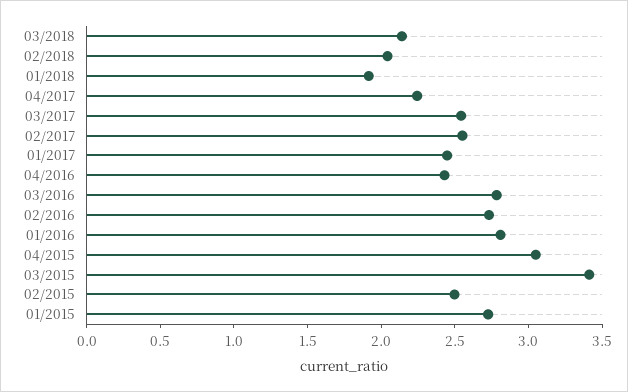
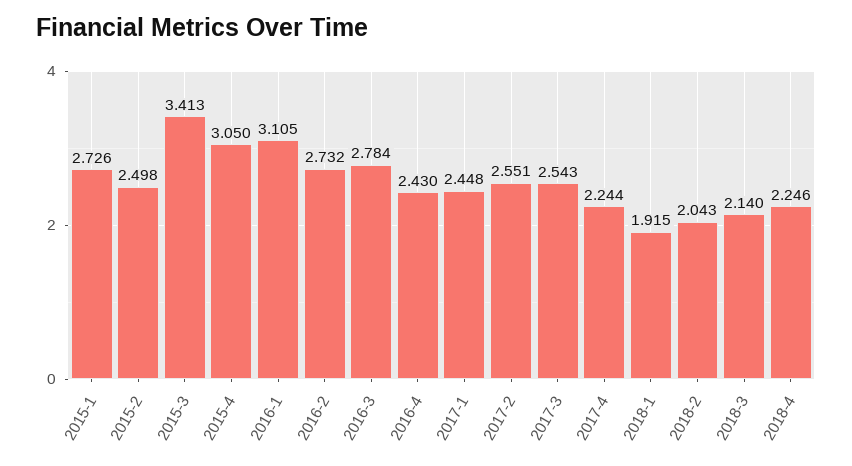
01/2016: 2.8 -> 3.105
2018-4: none -> 2.246

